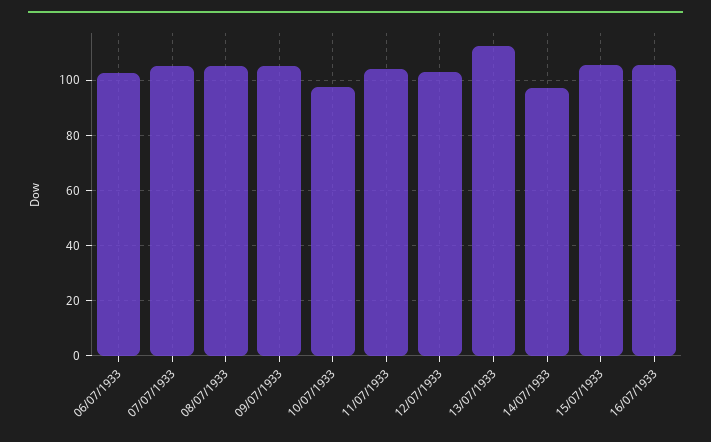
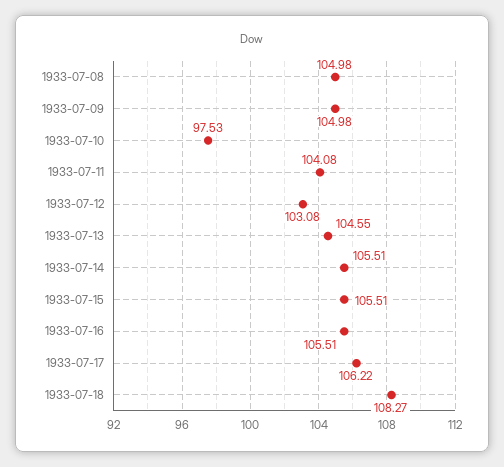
06/07/1933: 102.5 -> none
07/07/1933: 105 -> none
13/07/1933: 112.5 -> 104.55
14/07/1933: 97.5 -> 105.51
1933-07-17: none -> 106.22
1933-07-18: none -> 108.27

